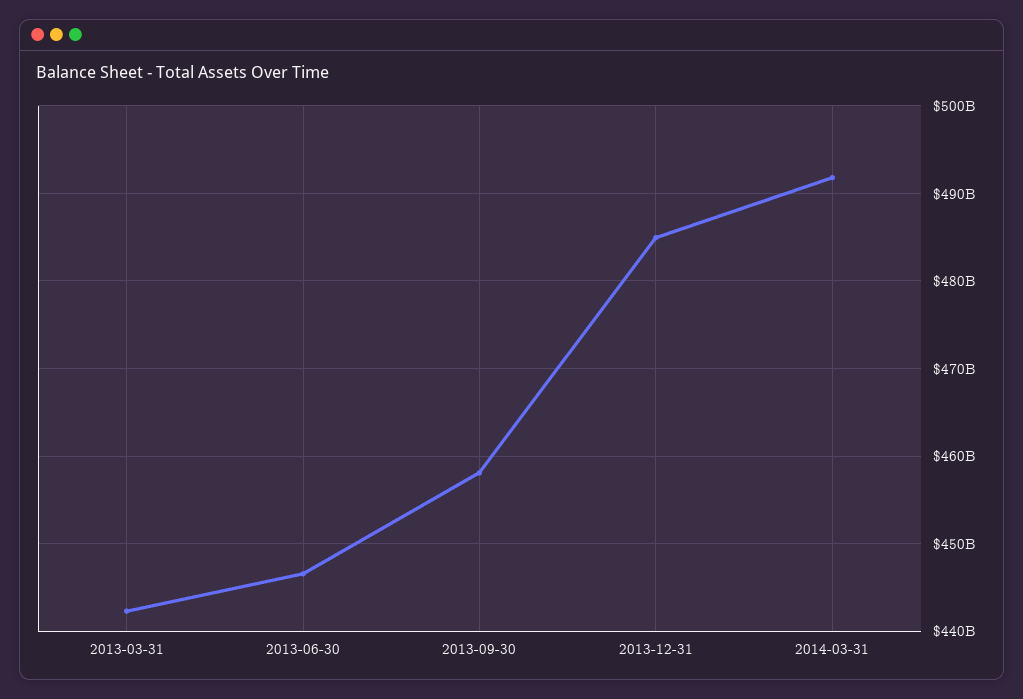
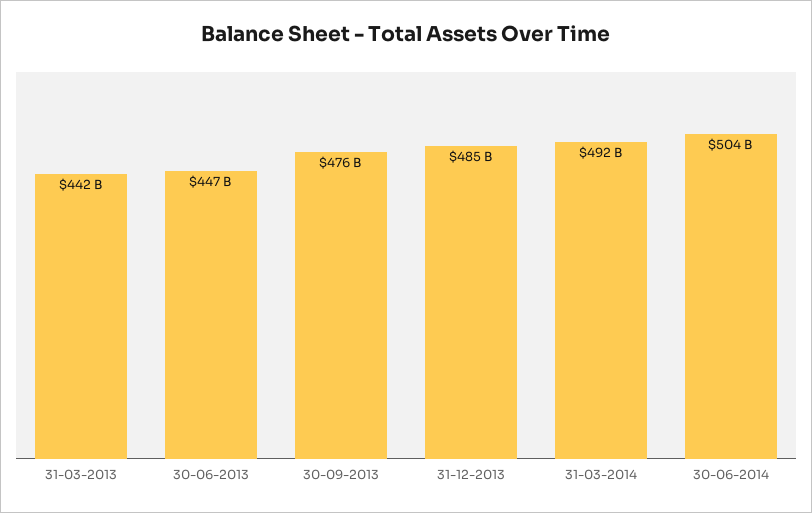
2013-09-30: 458000000000 -> 476000000000
30-06-2014: none -> 504000000000

